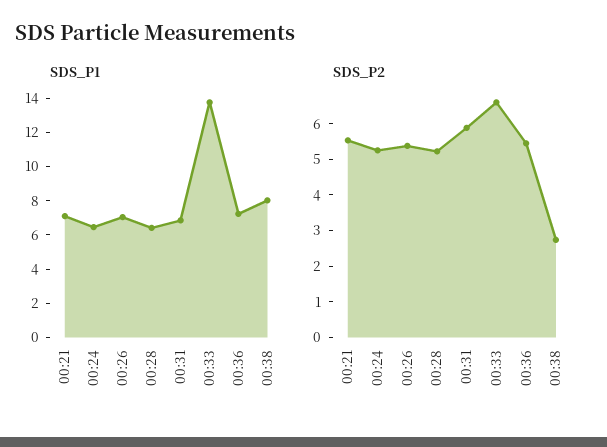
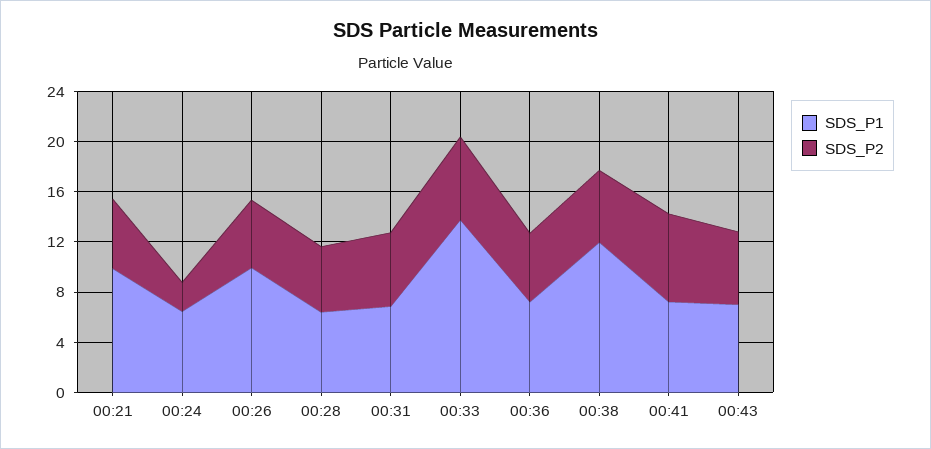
SDS_P1, 00:21: 7 -> 10
SDS_P1, 00:26: 7 -> 10
SDS_P1, 00:38: 8 -> 12
SDS_P2, 00:24: 5.25 -> 2
SDS_P2, 00:38: 2.75 -> 6
SDS_P1, 00:41: none -> 7
SDS_P2, 00:41: none -> 7
SDS_P1, 00:43: none -> 7
SDS_P2, 00:43: none -> 6

